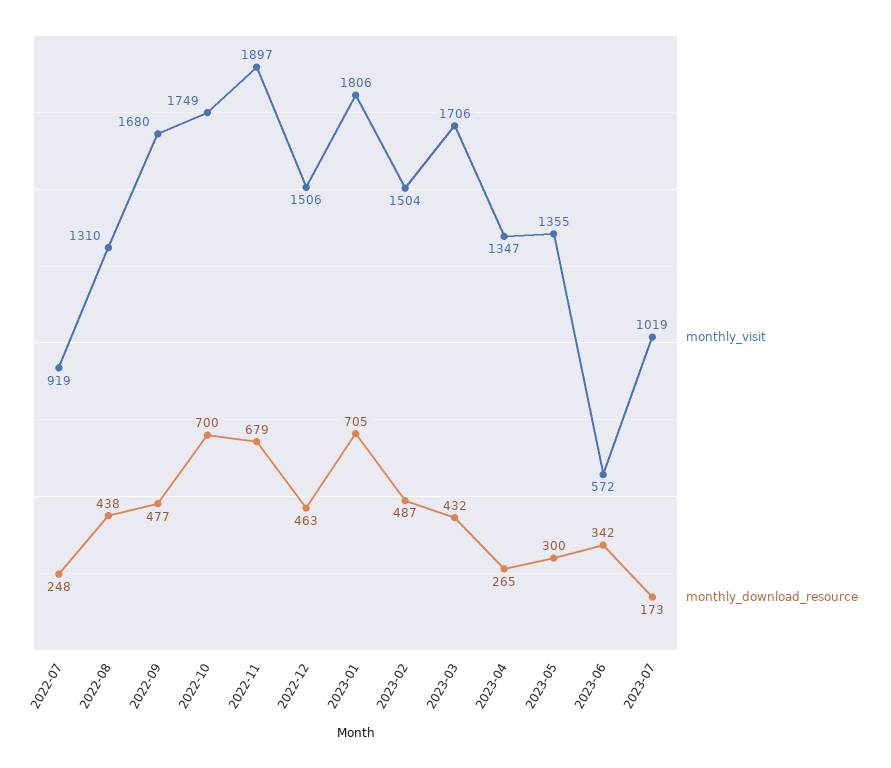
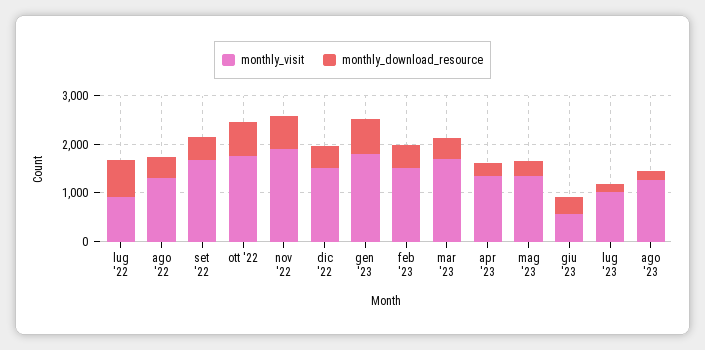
monthly_download_resource, 2022-07: 248 -> 800
monthly_visit, ago '23: none -> 1200
monthly_download_resource, ago '23: none -> 200

